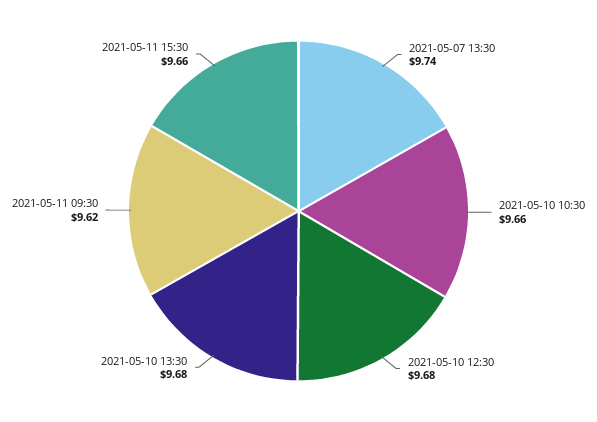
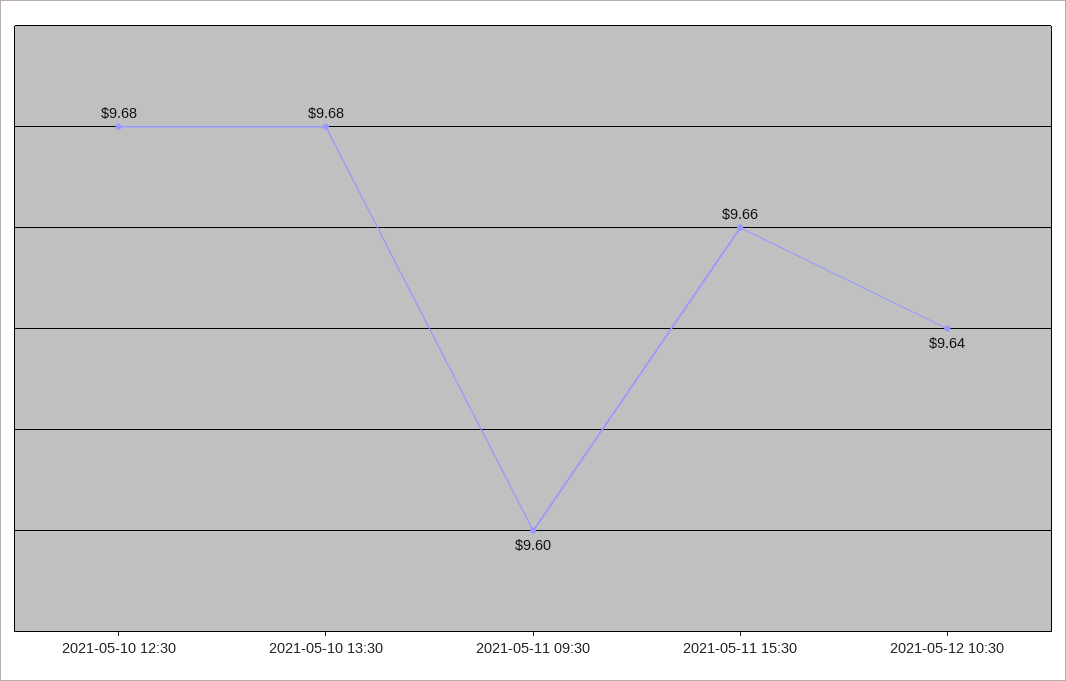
2021-05-07 13:30: 9.74 -> none
2021-05-10 10:30: 9.66 -> none
2021-05-11 09:30: 9.62 -> 9.6
2021-05-12 10:30: none -> 9.64

